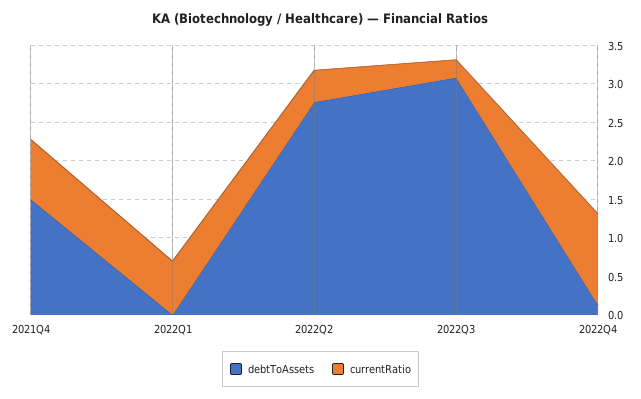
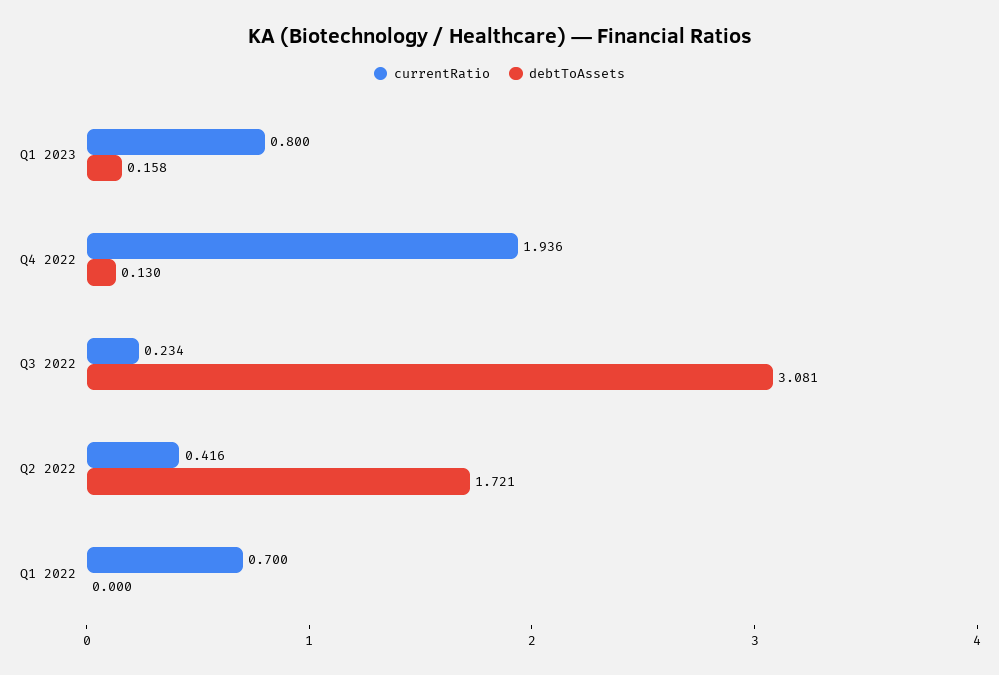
debtToAssets, 2021Q4: 1.5 -> none
currentRatio, 2021Q4: 0.75 -> none
debtToAssets, 2022Q2: 2.75 -> 1.721
currentRatio, 2022Q4: 1.25 -> 1.936
currentRatio, Q1 2023: none -> 0.8
debtToAssets, Q1 2023: none -> 0.158

